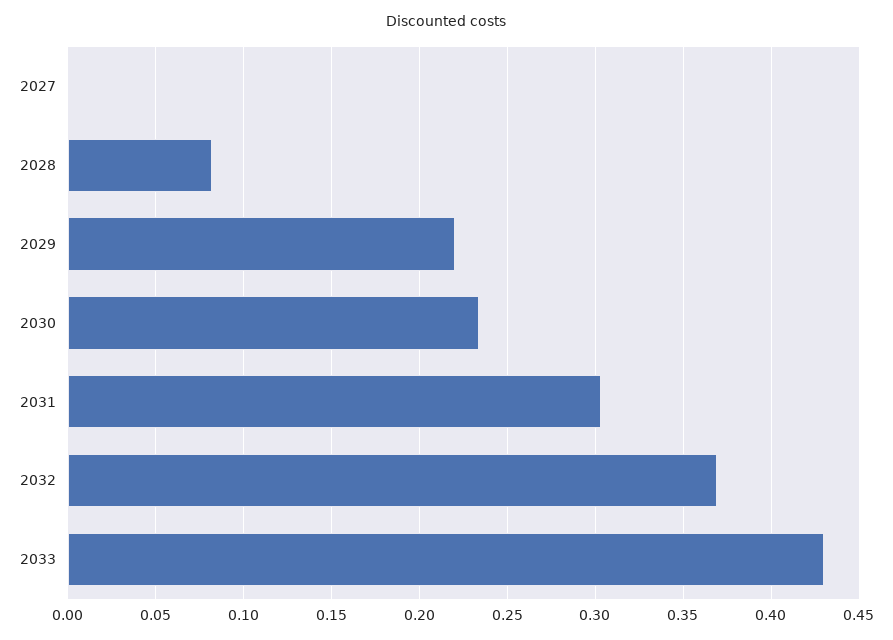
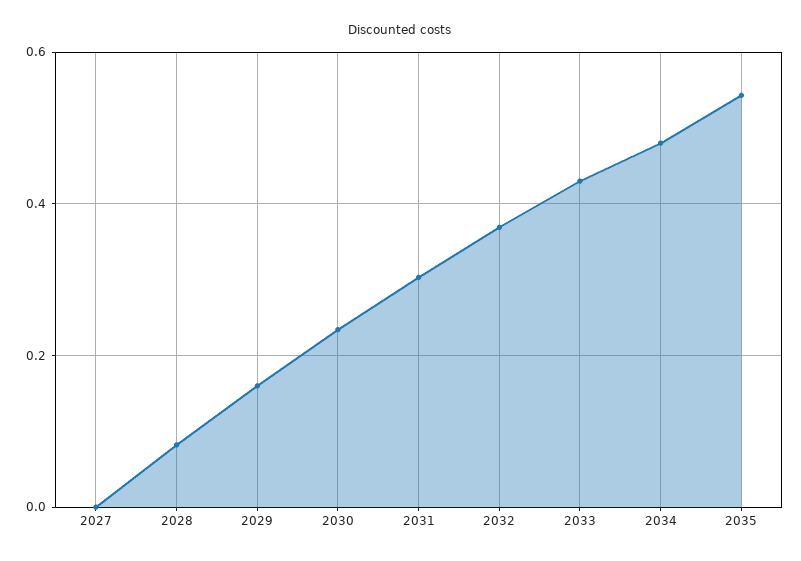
2029: 0.22 -> 0.16
2034: none -> 0.48
2035: none -> 0.54

